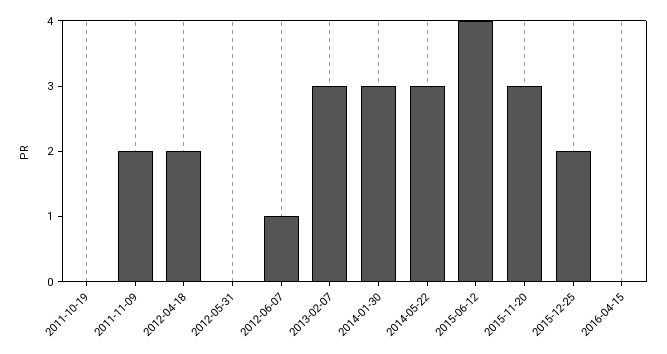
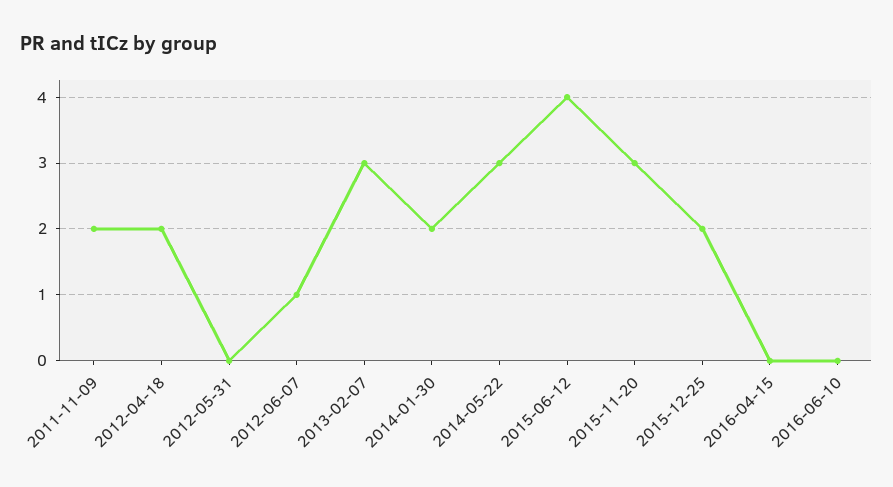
2011-10-19: 0 -> none
2014-01-30: 3 -> 2
2016-06-10: none -> 0

